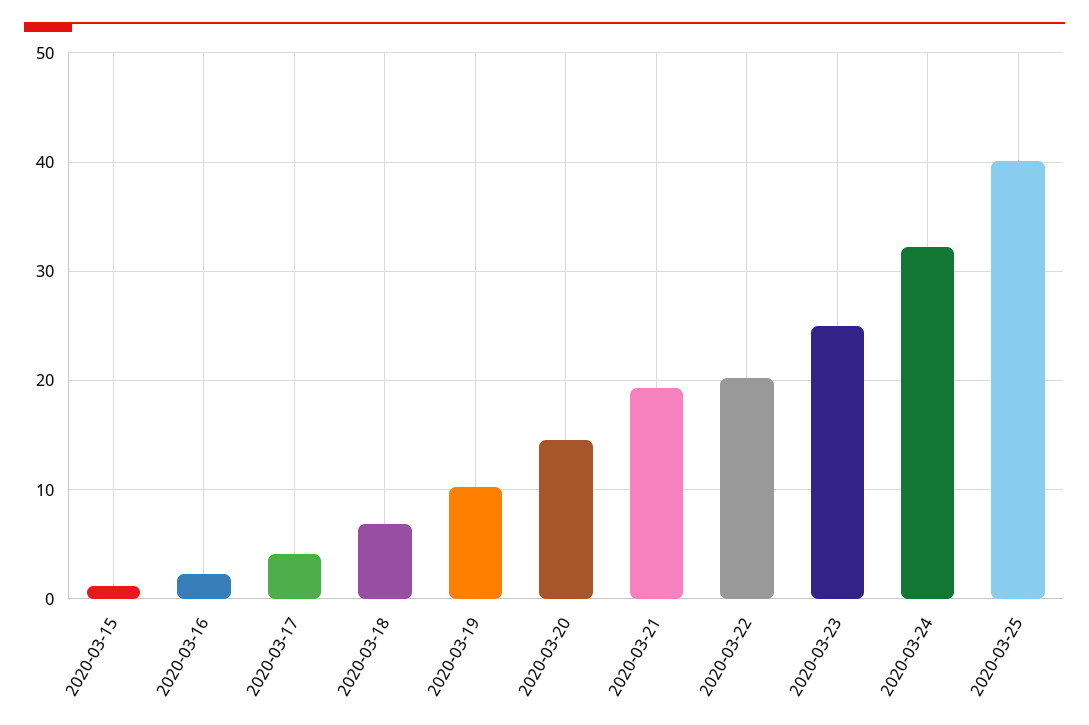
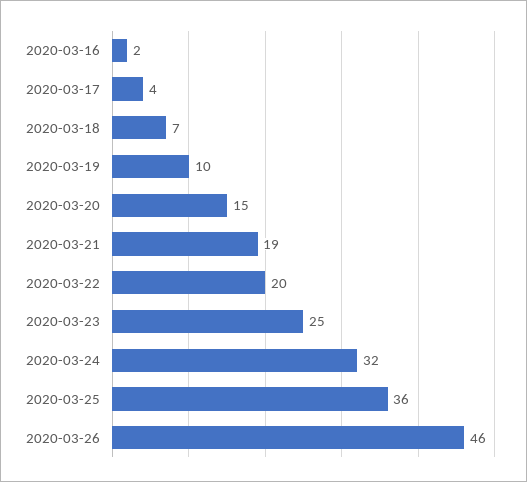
2020-03-15: 1 -> none
2020-03-25: 40 -> 36
2020-03-26: none -> 46

